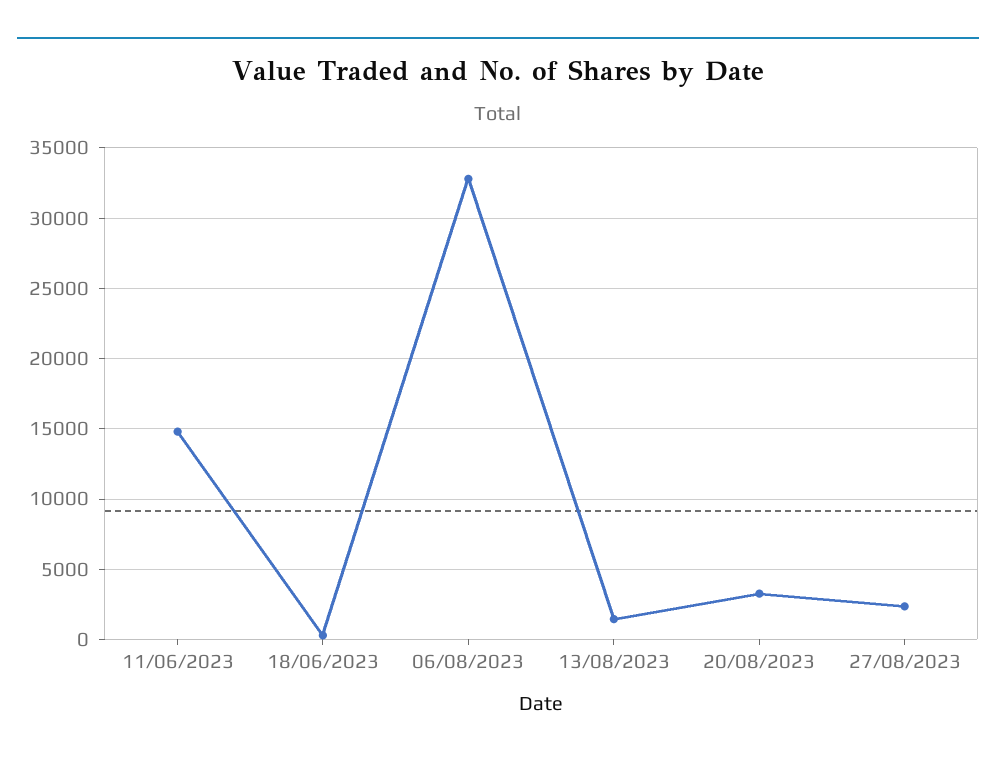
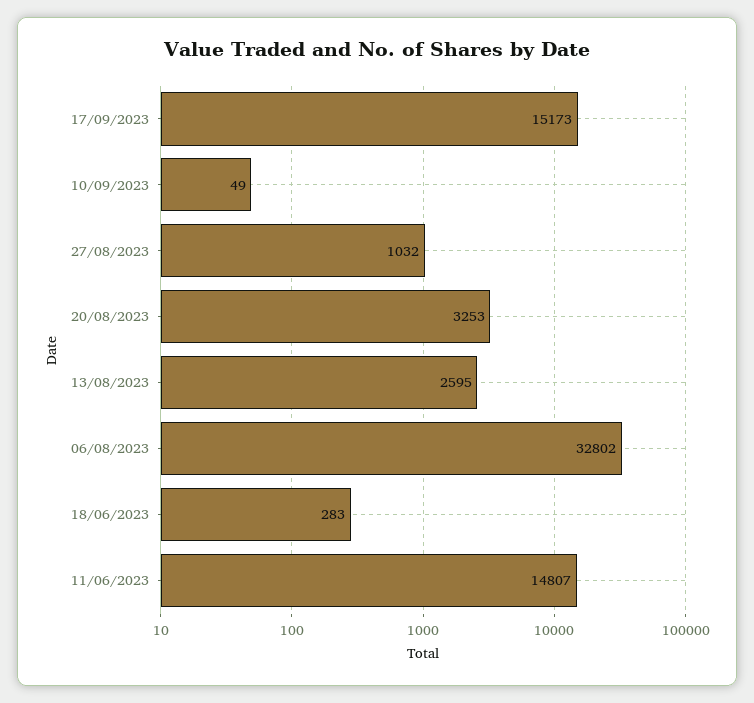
13/08/2023: 1500 -> 2595
27/08/2023: 2500 -> 1032
17/09/2023: none -> 15173
10/09/2023: none -> 49

